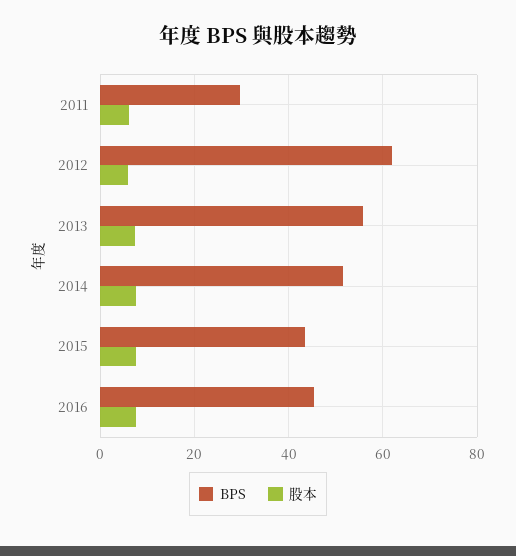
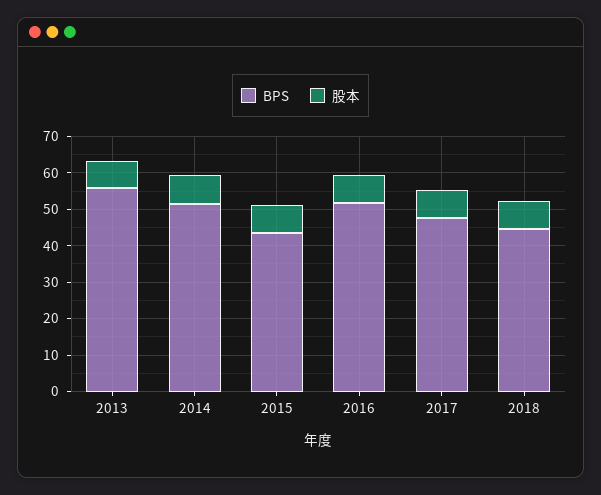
BPS, 2011: 30 -> none
股本, 2011: 6 -> none
BPS, 2012: 62 -> none
股本, 2012: 6 -> none
BPS, 2016: 46 -> 52.5
BPS, 2017: none -> 47.5
股本, 2017: none -> 7.5
BPS, 2018: none -> 45
股本, 2018: none -> 7.5

